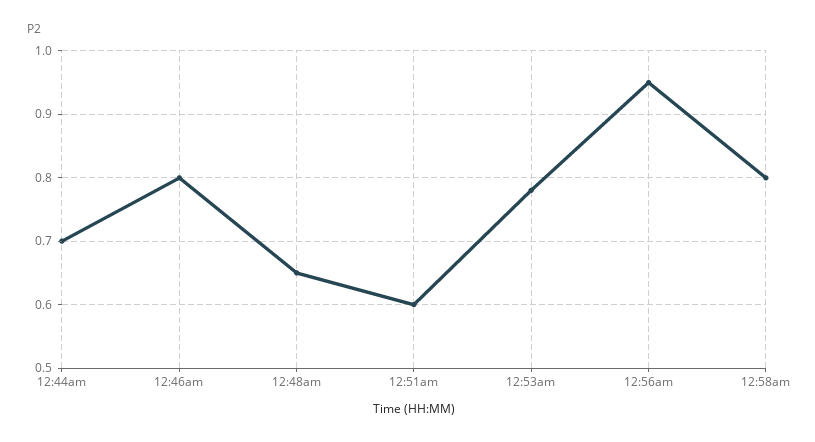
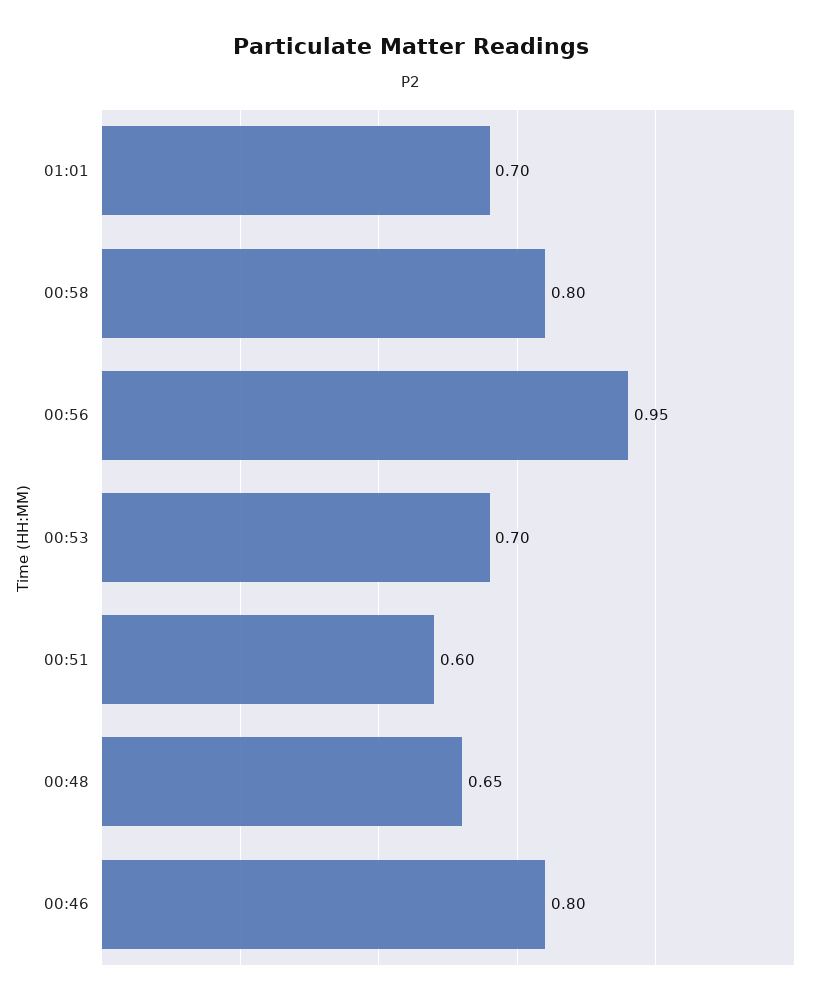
12:44am: 0.7 -> none
12:53am: 0.78 -> 0.7
01:01: none -> 0.7

